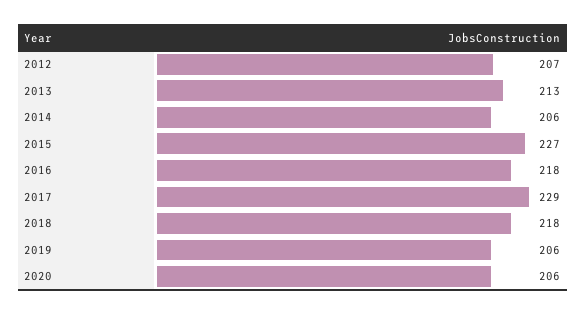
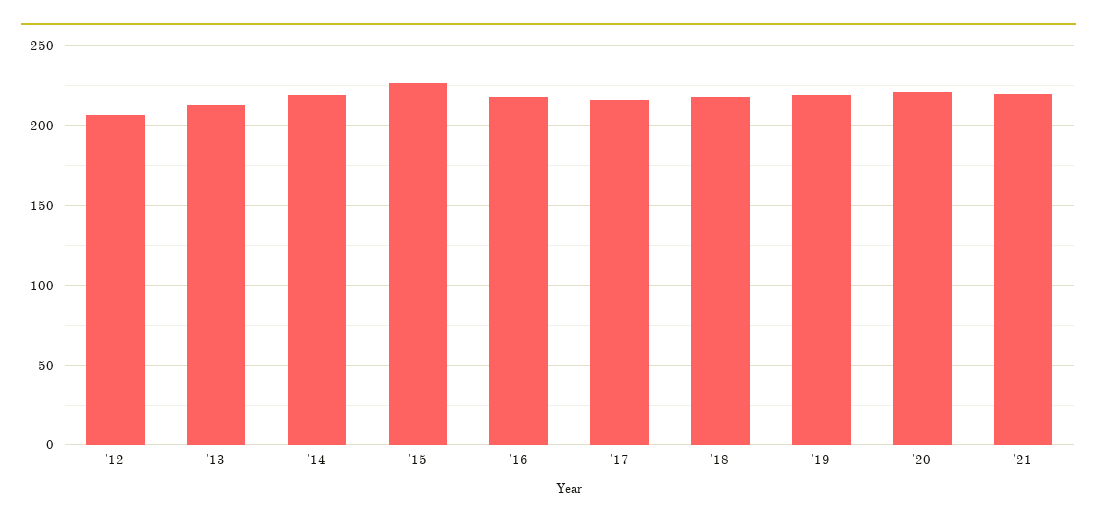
2014: 206 -> 220
2017: 229 -> 215
2019: 206 -> 220
2020: 206 -> 220
'21: none -> 220

